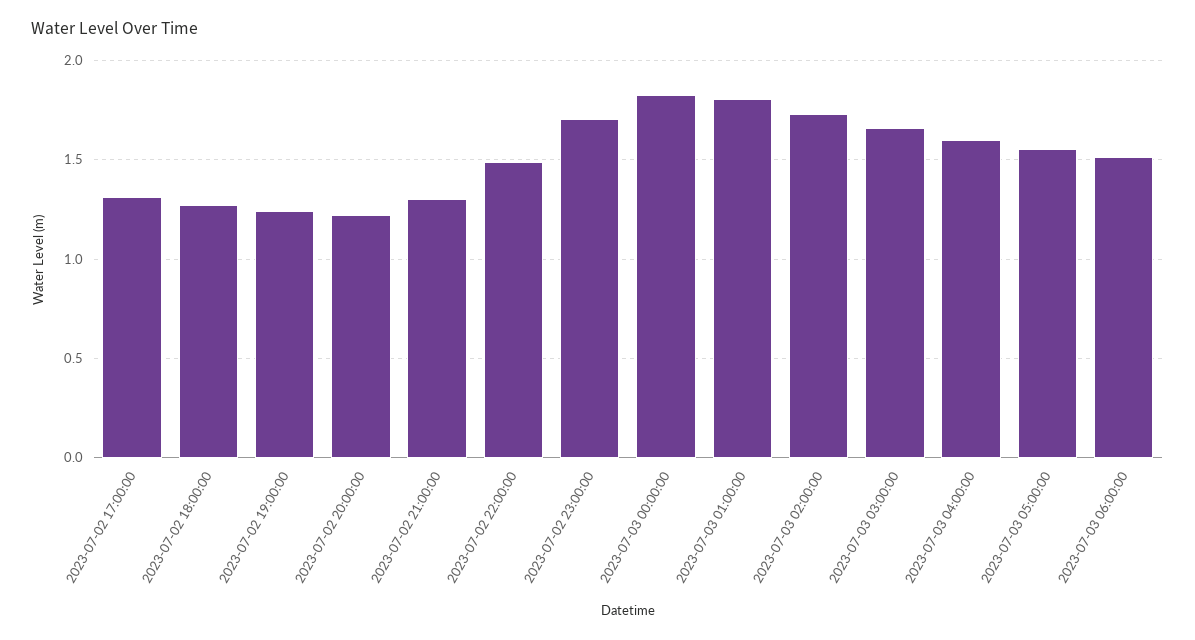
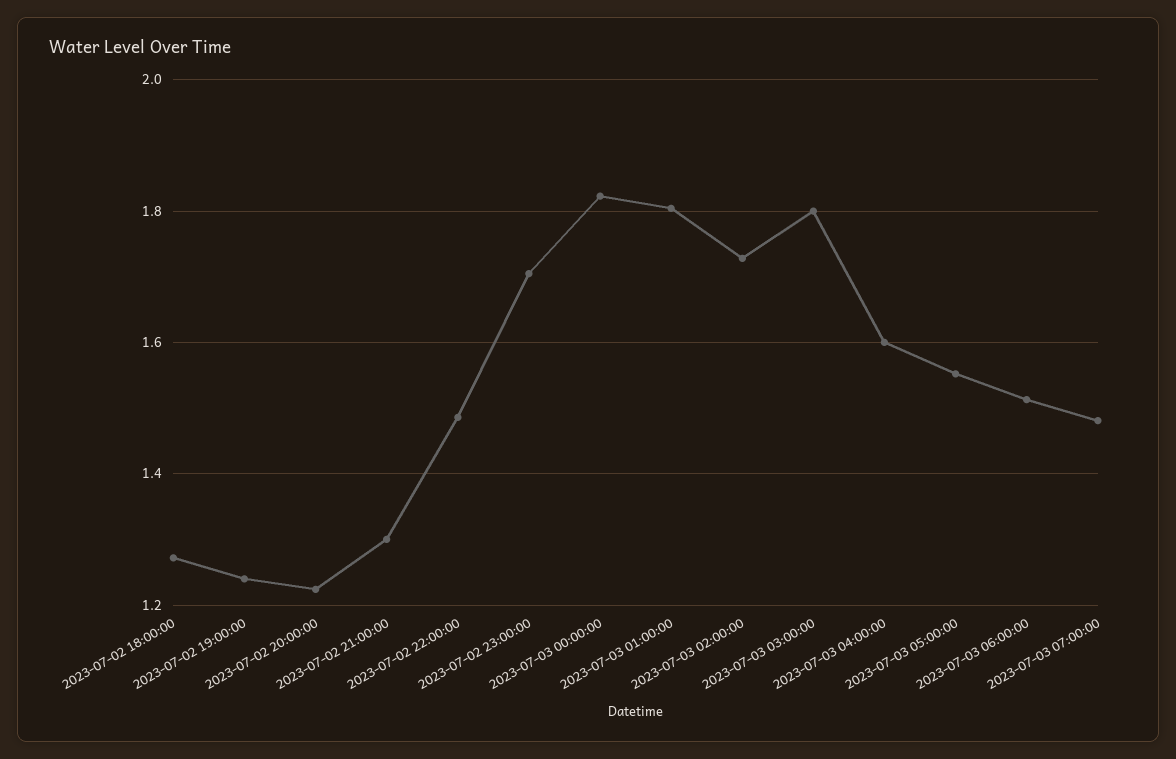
2023-07-02 17:00:00: 1.3 -> none
2023-07-03 03:00:00: 1.65 -> 1.8
2023-07-03 07:00:00: none -> 1.48

